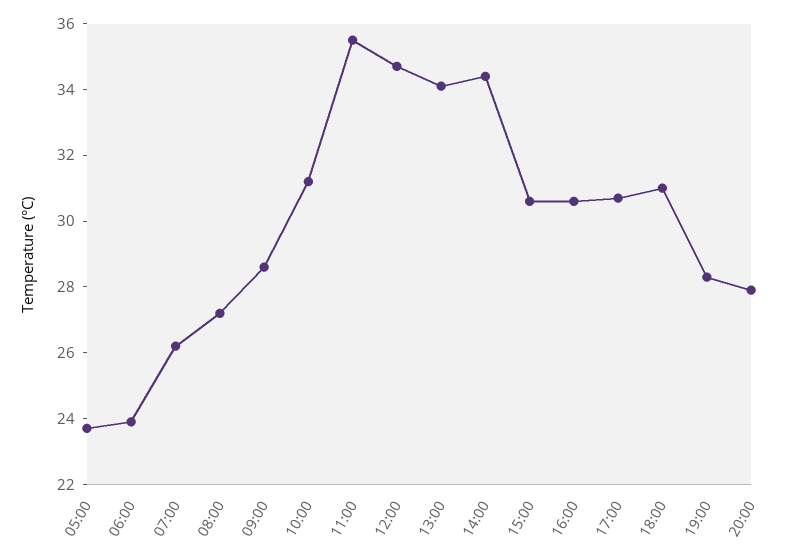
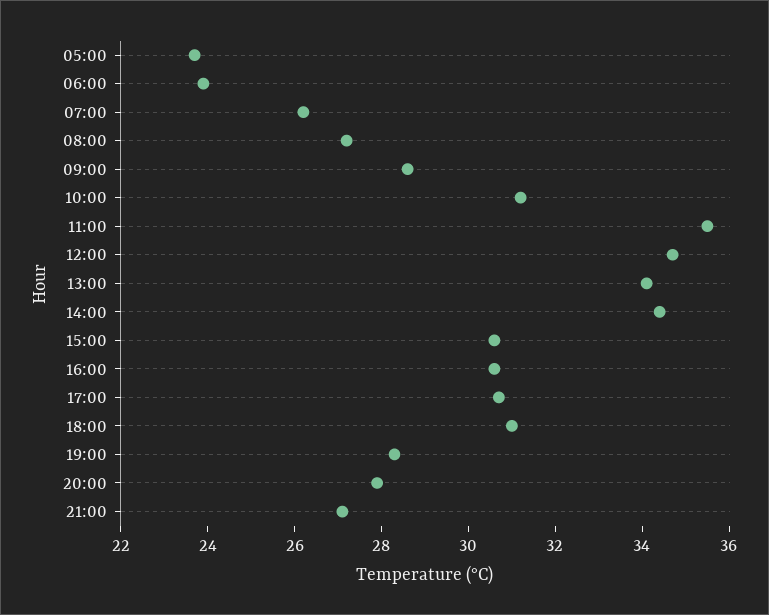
21:00: none -> 27

